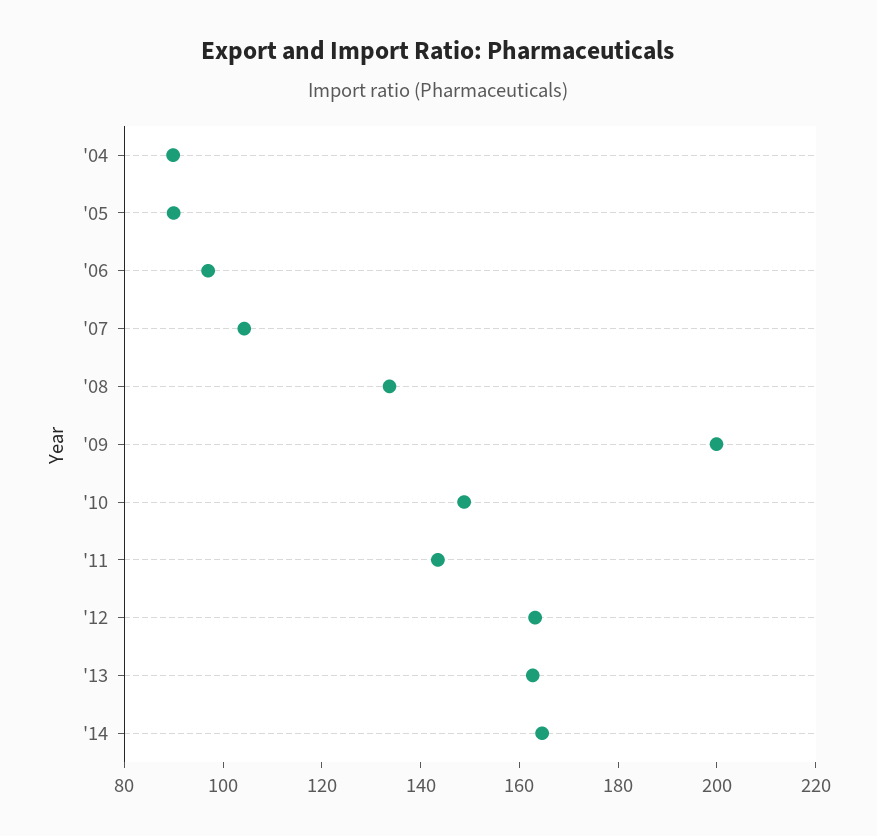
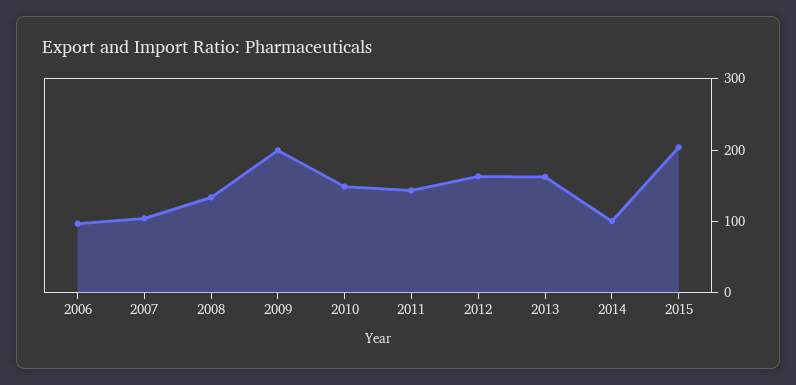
'04: 90 -> none
'05: 90 -> none
'14: 165 -> 100
2015: none -> 200

